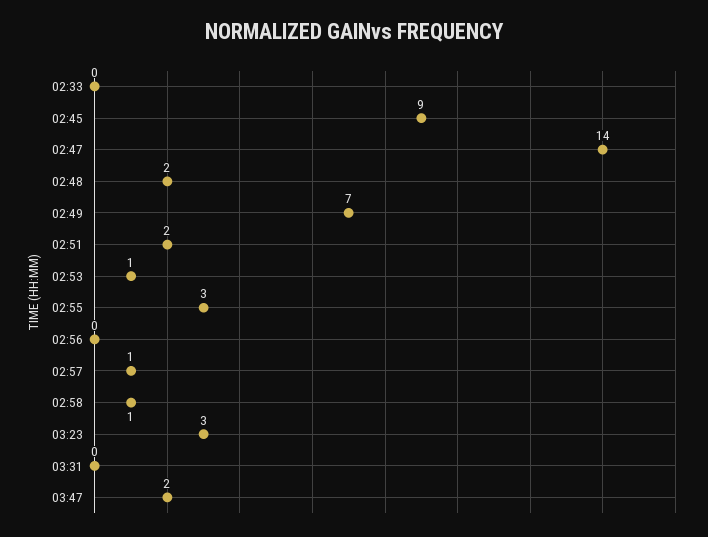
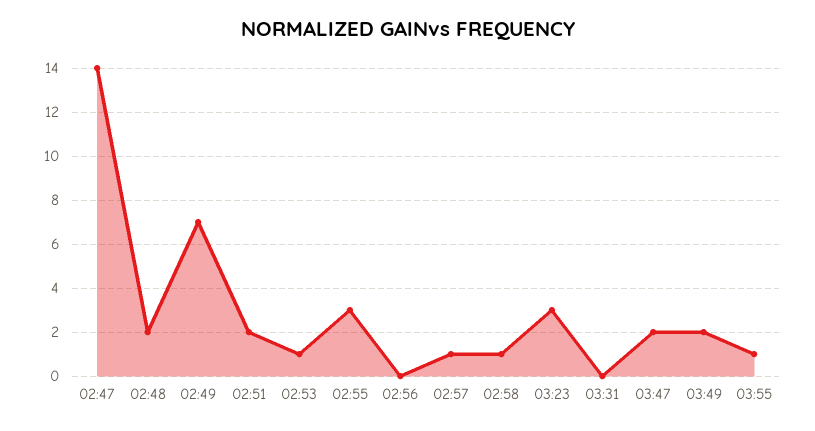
02:33: 0 -> none
02:45: 9 -> none
03:49: none -> 2
03:55: none -> 1

